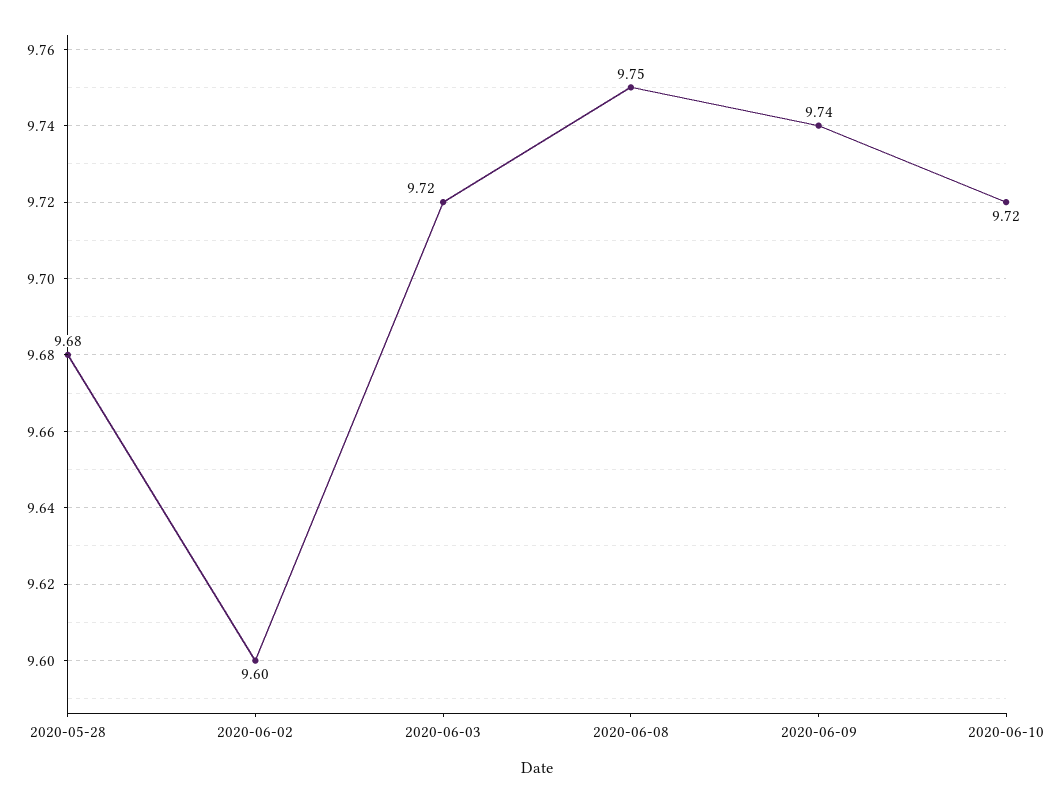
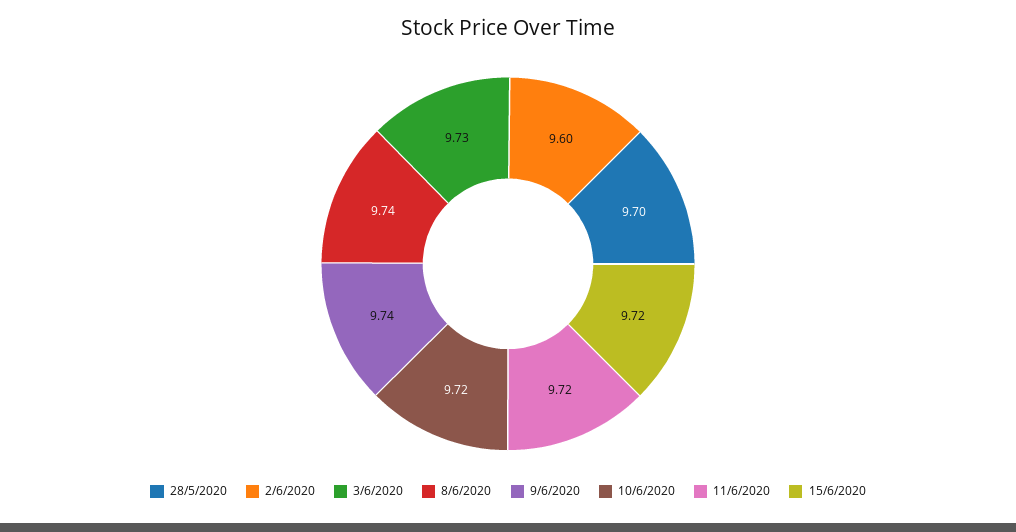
2020-05-28: 9.68 -> 9.7
2020-06-03: 9.72 -> 9.73
2020-06-08: 9.75 -> 9.74
11/6/2020: none -> 9.72
15/6/2020: none -> 9.72

